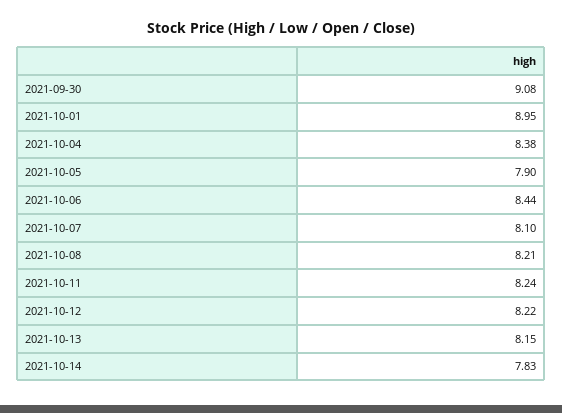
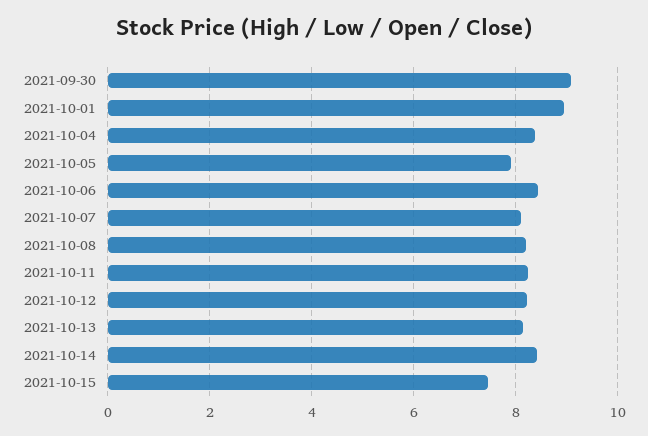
2021-10-14: 7.83 -> 8.4
2021-10-15: none -> 7.4

